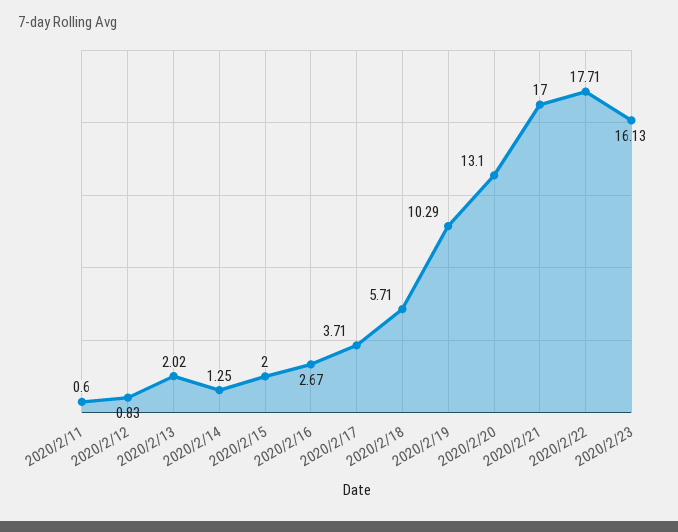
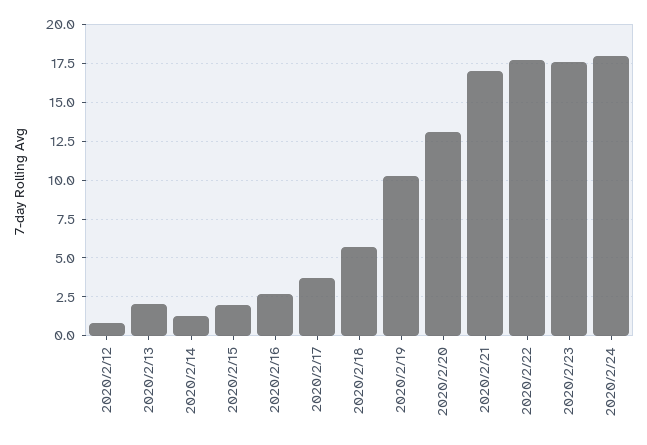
2020/2/11: 0.6 -> none
2020/2/23: 16.13 -> 17.5
2020/2/24: none -> 18

